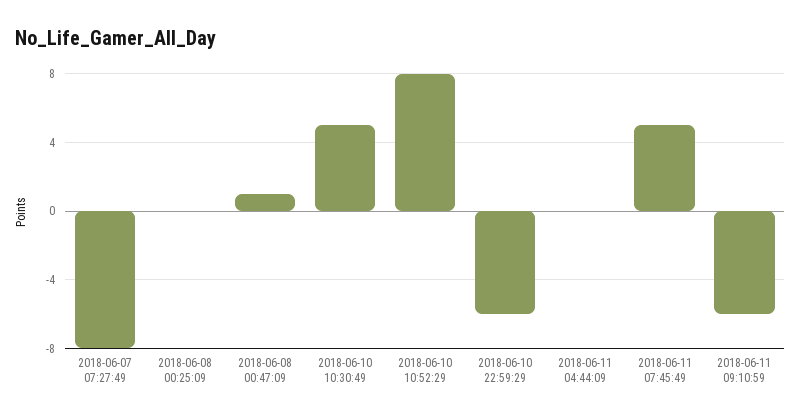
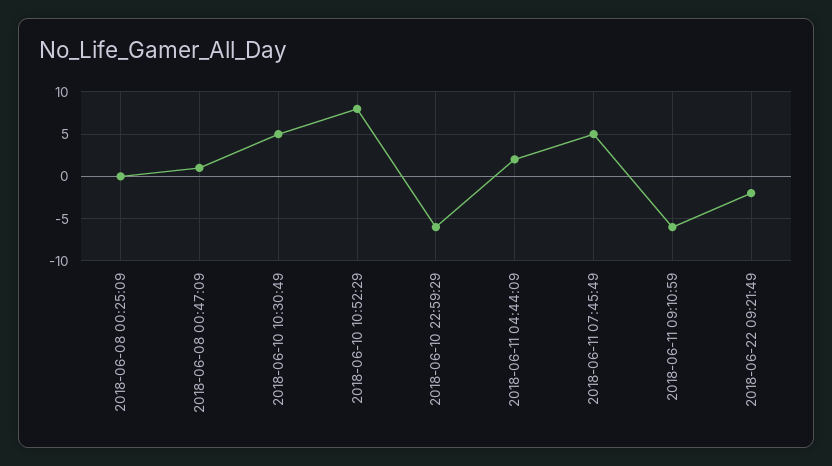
2018-06-07 07:27:49: -8 -> none
2018-06-11 04:44:09: 0 -> 2
2018-06-22 09:21:49: none -> -2

